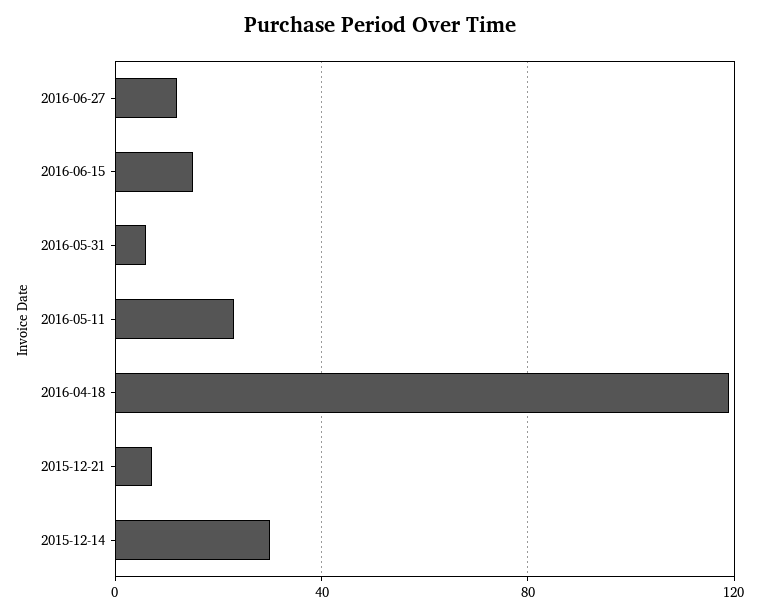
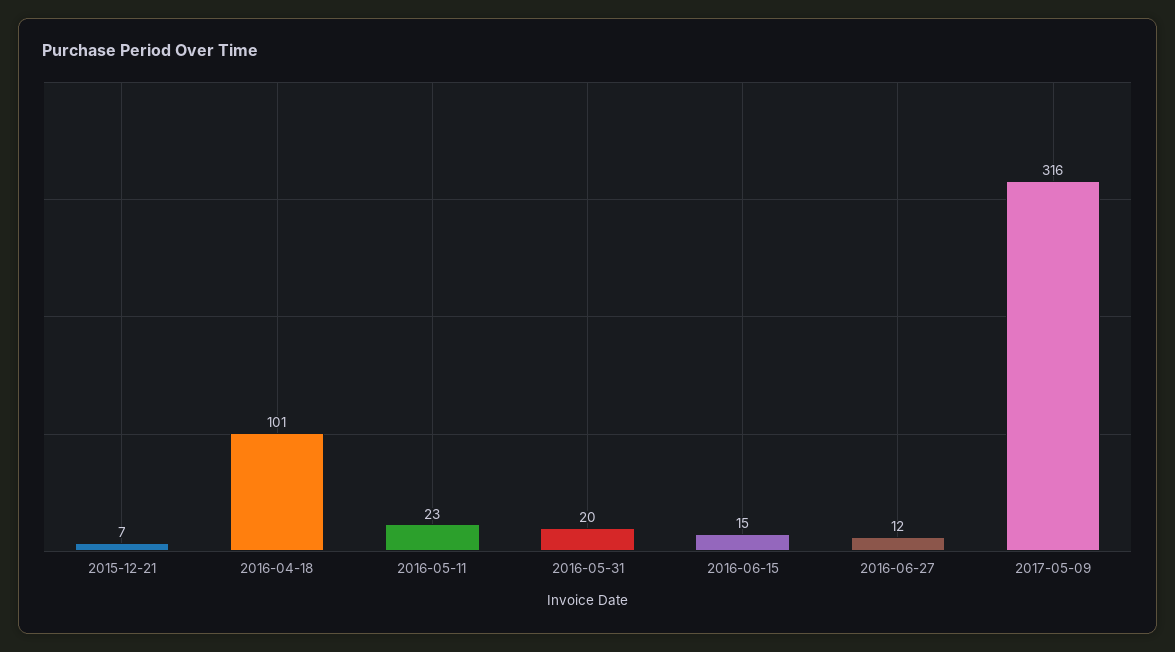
2016-05-31: 5 -> 20
2016-04-18: 120 -> 101
2015-12-14: 30 -> none
2017-05-09: none -> 316

